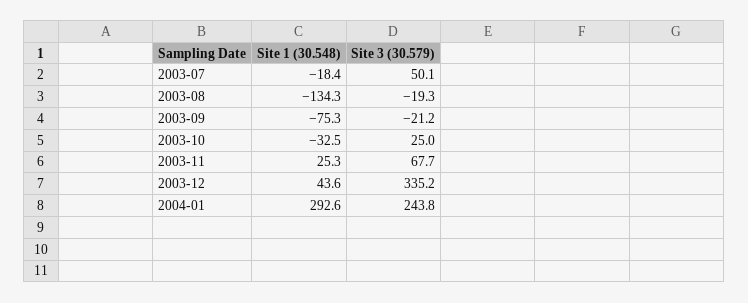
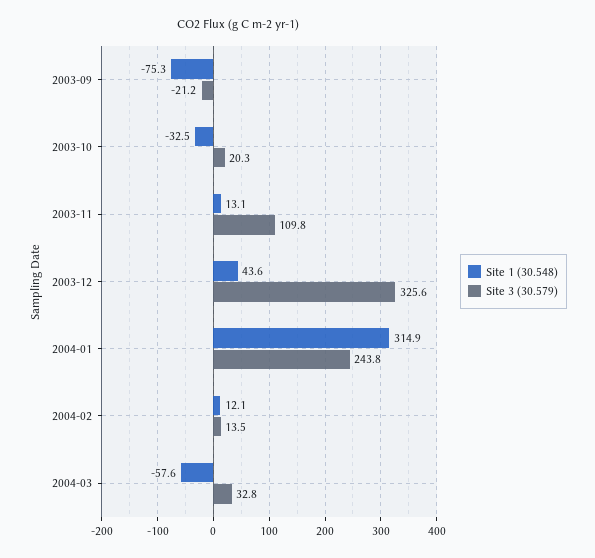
Site 1 (30.548), 2003-07: -18.4 -> none
Site 3 (30.579), 2003-07: 50.1 -> none
Site 1 (30.548), 2003-08: -134.3 -> none
Site 3 (30.579), 2003-08: -19.3 -> none
Site 3 (30.579), 2003-10: 25 -> 20.3
Site 1 (30.548), 2003-11: 25.3 -> 13.1
Site 3 (30.579), 2003-11: 67.7 -> 109.8
Site 3 (30.579), 2003-12: 335.2 -> 325.6
Site 1 (30.548), 2004-01: 292.6 -> 314.9
Site 1 (30.548), 2004-02: none -> 12.1
Site 3 (30.579), 2004-02: none -> 13.5
Site 1 (30.548), 2004-03: none -> -57.6
Site 3 (30.579), 2004-03: none -> 32.8

